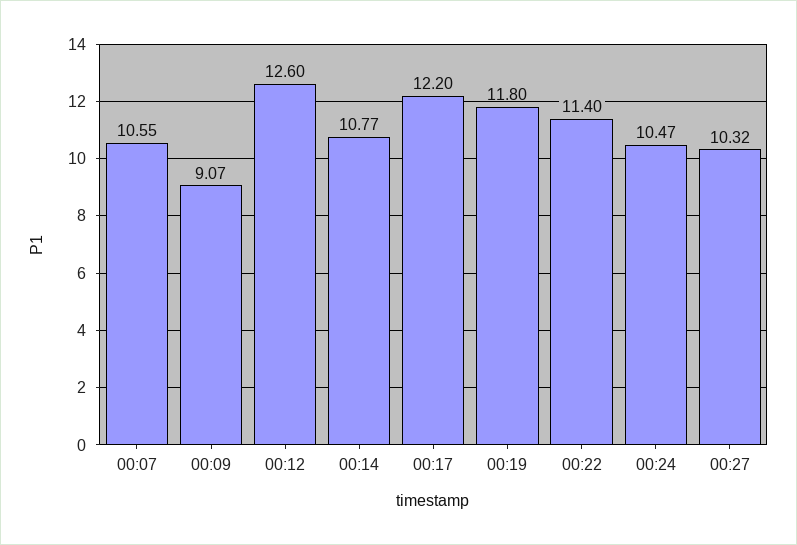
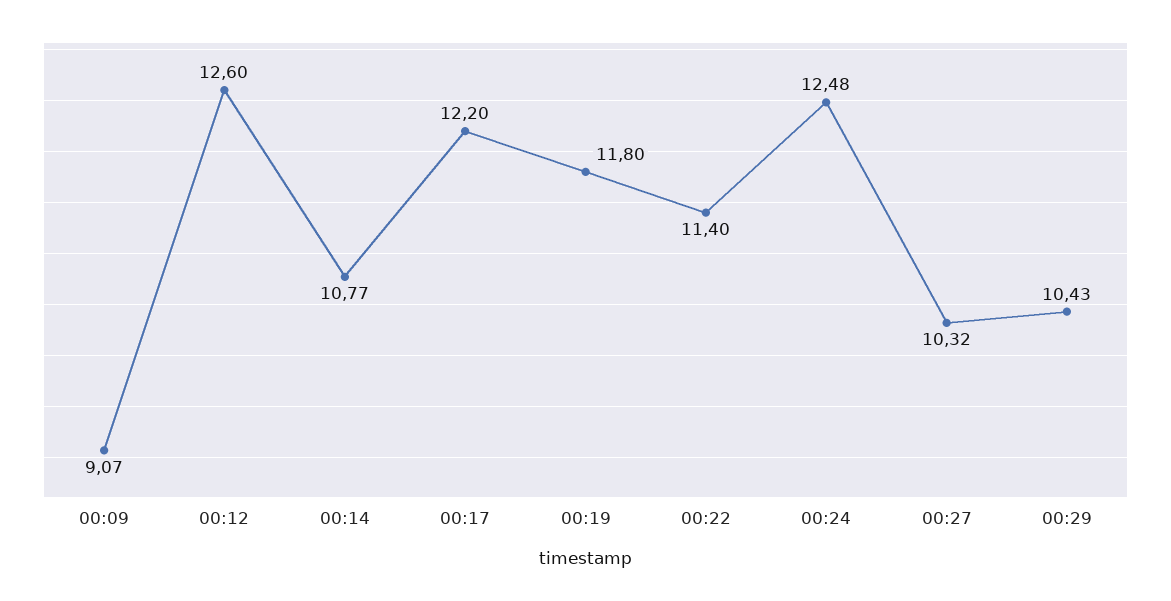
00:07: 10.55 -> none
00:24: 10.47 -> 12.48
00:29: none -> 10.43

